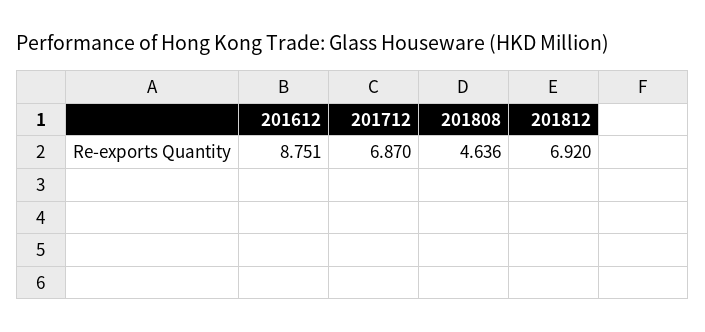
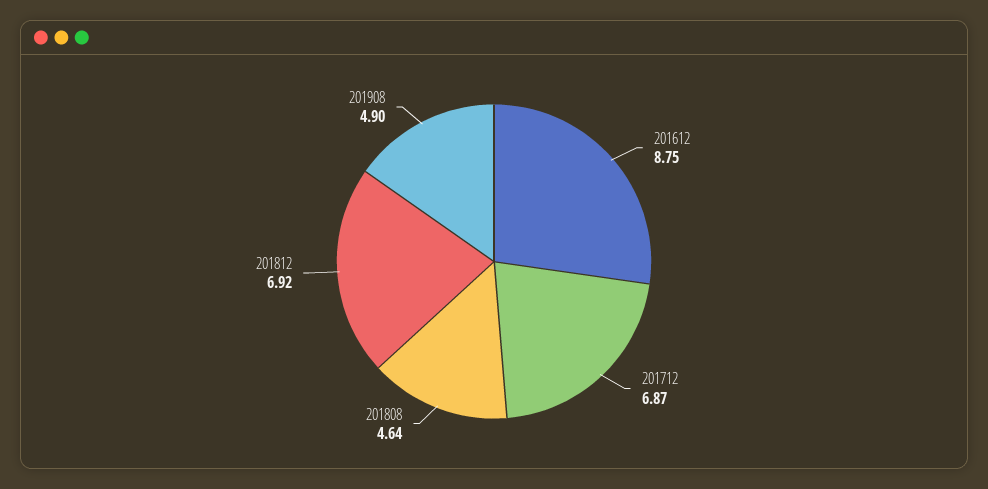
201908: none -> 4.9

